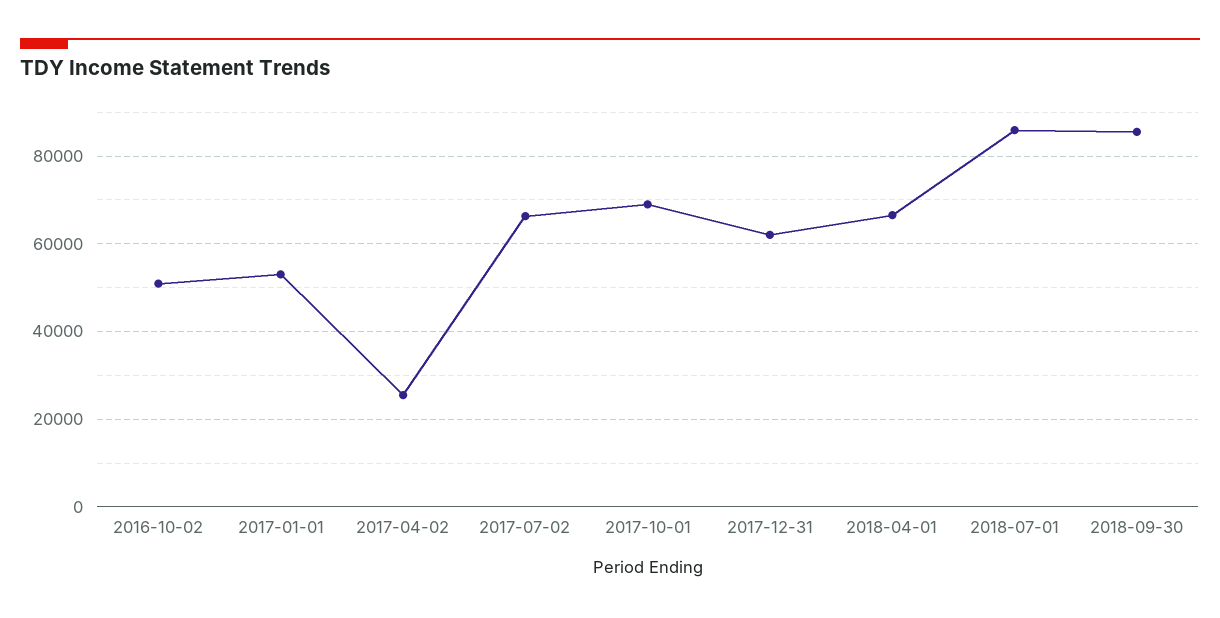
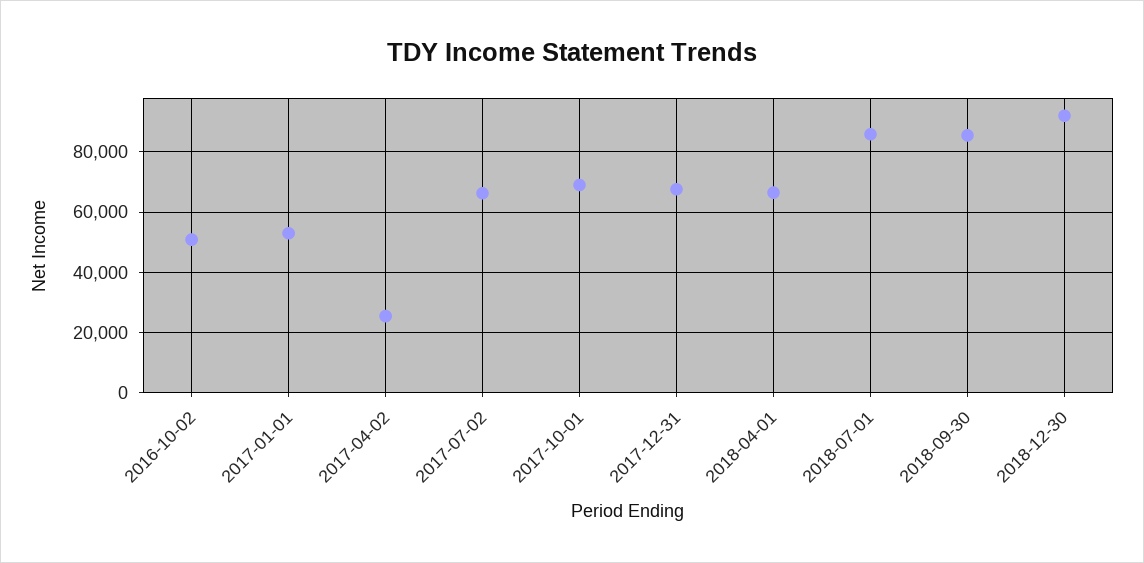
2017-12-31: 62000 -> 68000
2018-12-30: none -> 92000

